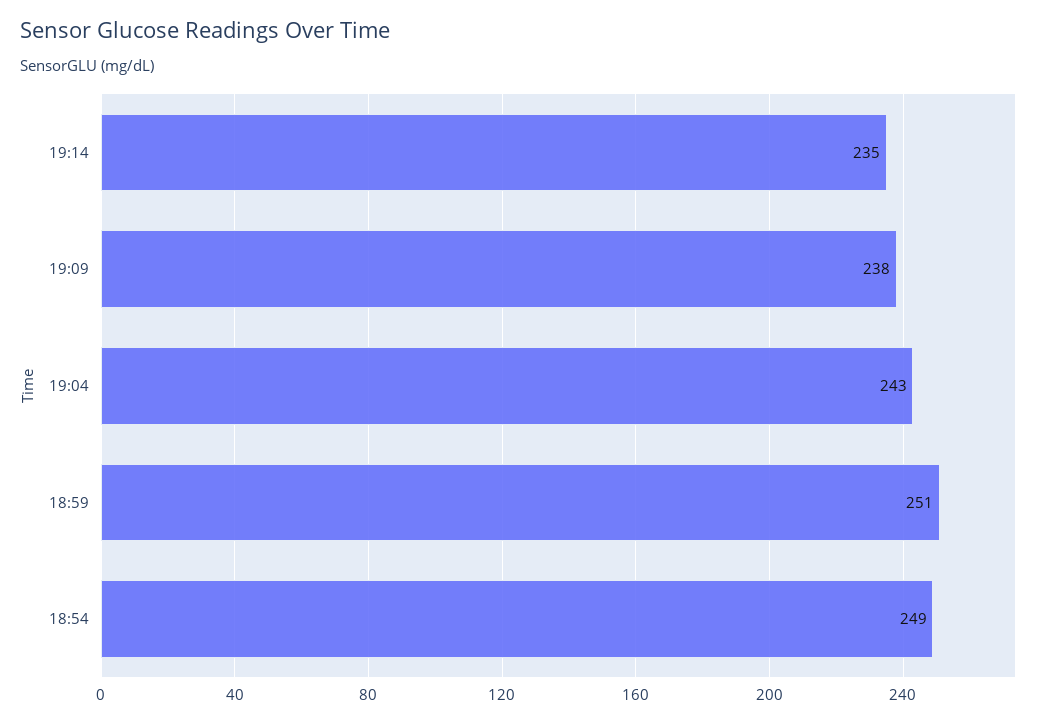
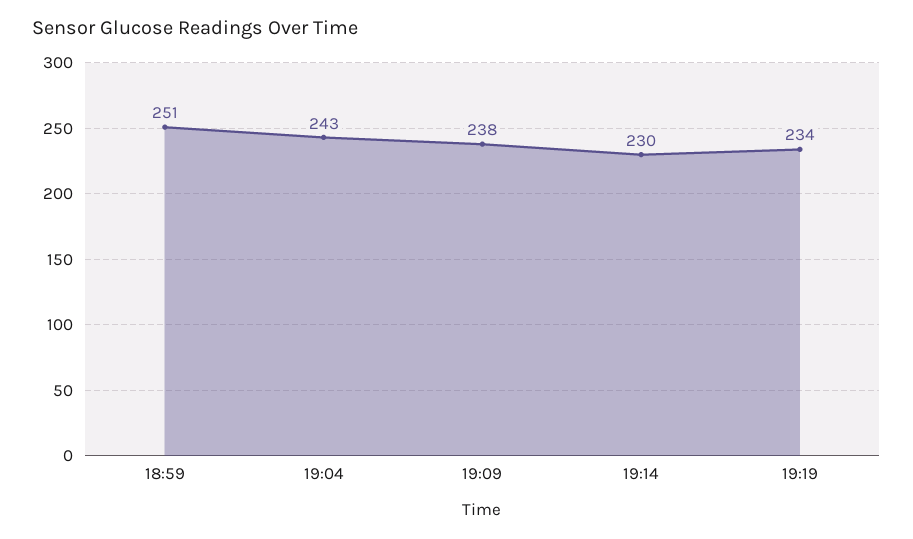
19:14: 235 -> 230
18:54: 249 -> none
19:19: none -> 234

